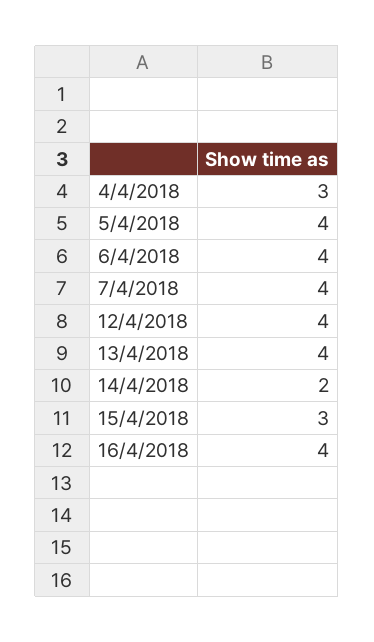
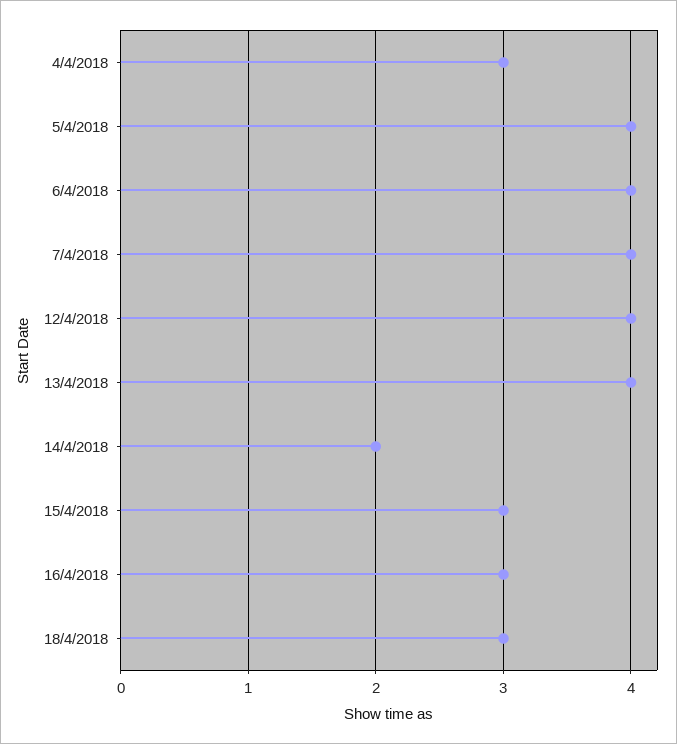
16/4/2018: 4 -> 3
18/4/2018: none -> 3

